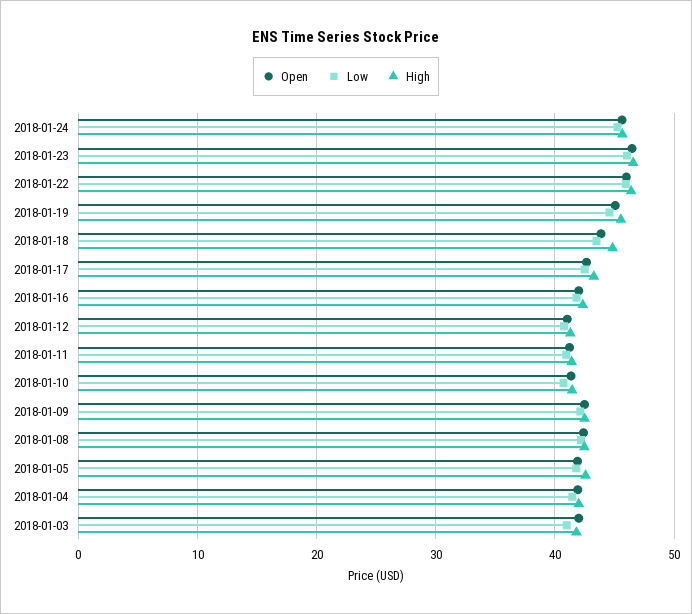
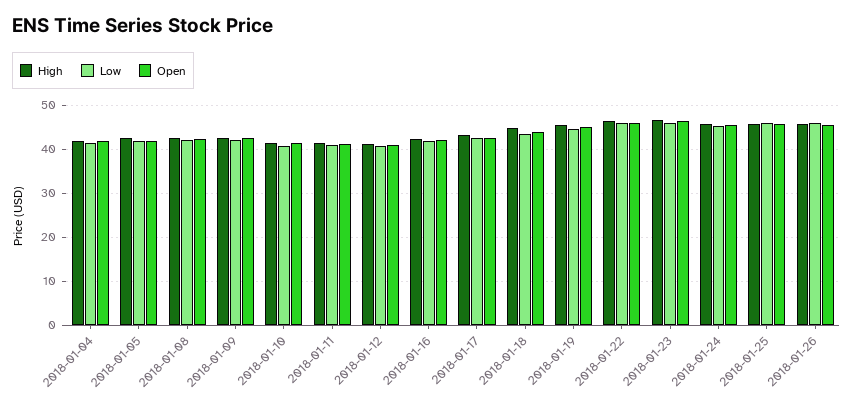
Open, 2018-01-03: 42 -> none
Low, 2018-01-03: 41 -> none
High, 2018-01-03: 42 -> none
High, 2018-01-25: none -> 46
Low, 2018-01-25: none -> 46
Open, 2018-01-25: none -> 46
High, 2018-01-26: none -> 46
Low, 2018-01-26: none -> 46
Open, 2018-01-26: none -> 46

